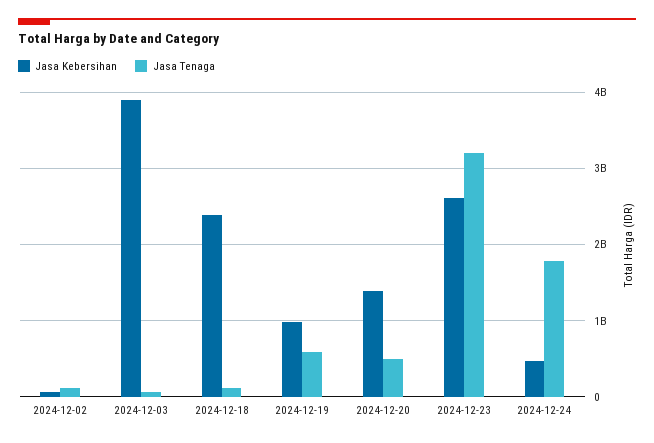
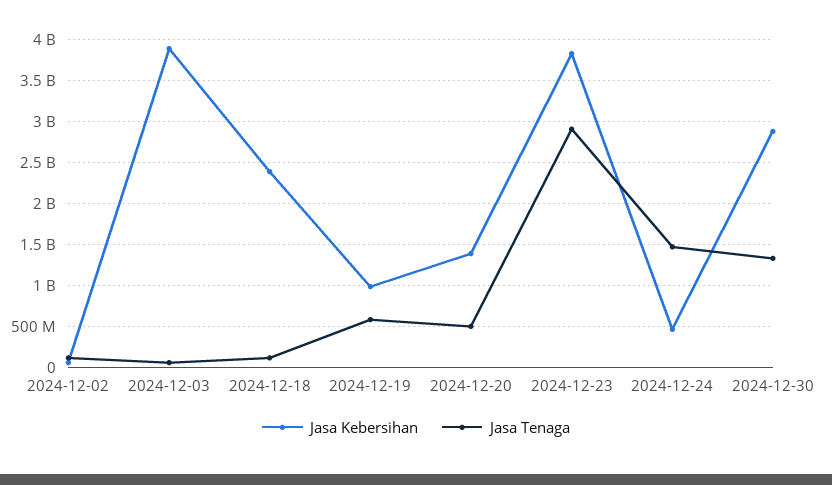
Jasa Kebersihan, 2024-12-23: 2600000000 -> 3800000000
Jasa Tenaga, 2024-12-23: 3200000000 -> 2900000000
Jasa Tenaga, 2024-12-24: 1800000000 -> 1500000000
Jasa Kebersihan, 2024-12-30: none -> 2900000000
Jasa Tenaga, 2024-12-30: none -> 1300000000

